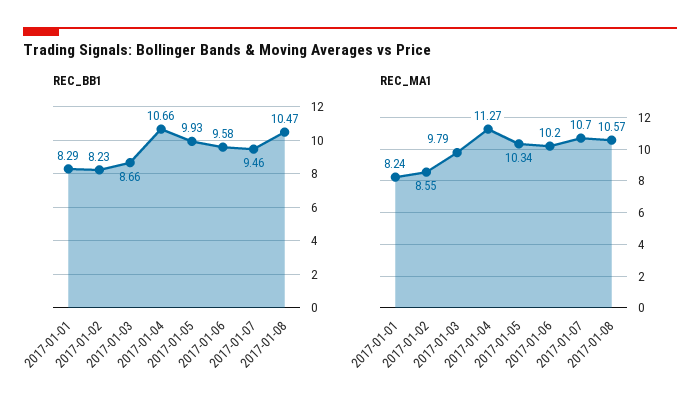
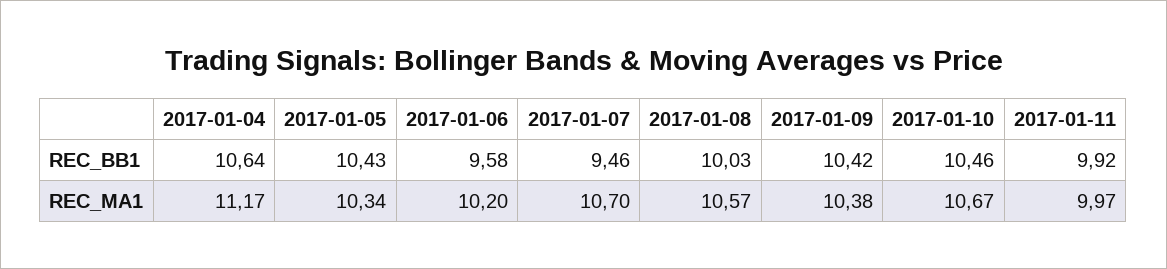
REC_BB1, 2017-01-01: 8.29 -> none
REC_BB1, 2017-01-02: 8.23 -> none
REC_BB1, 2017-01-03: 8.66 -> none
REC_BB1, 2017-01-04: 10.66 -> 10.64
REC_BB1, 2017-01-05: 9.93 -> 10.43
REC_BB1, 2017-01-08: 10.47 -> 10.03
REC_MA1, 2017-01-01: 8.24 -> none
REC_MA1, 2017-01-02: 8.55 -> none
REC_MA1, 2017-01-03: 9.79 -> none
REC_MA1, 2017-01-04: 11.27 -> 11.17
REC_BB1, 2017-01-09: none -> 10.42
REC_BB1, 2017-01-10: none -> 10.46
REC_BB1, 2017-01-11: none -> 9.92
REC_MA1, 2017-01-09: none -> 10.38
REC_MA1, 2017-01-10: none -> 10.67
REC_MA1, 2017-01-11: none -> 9.97

